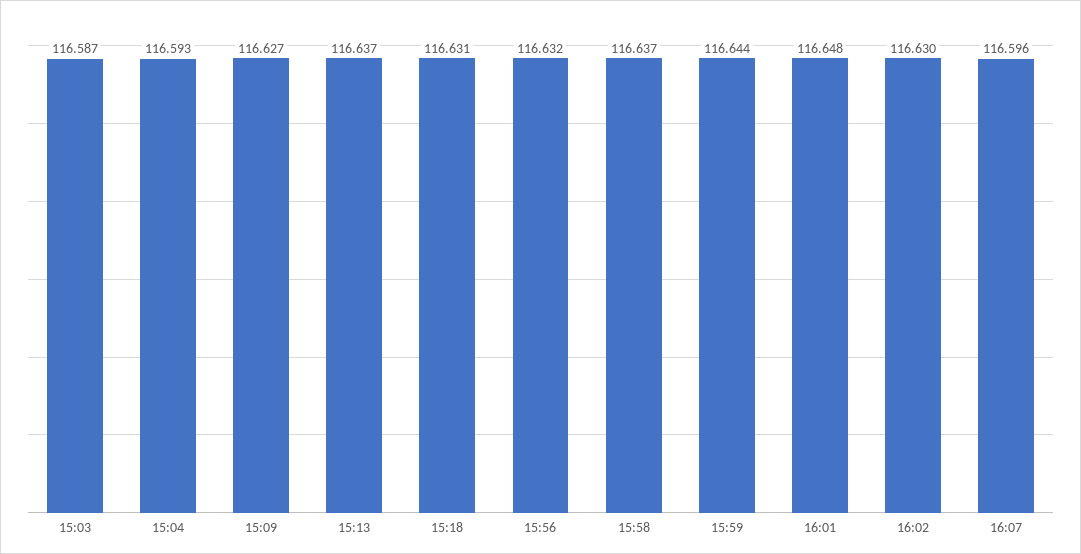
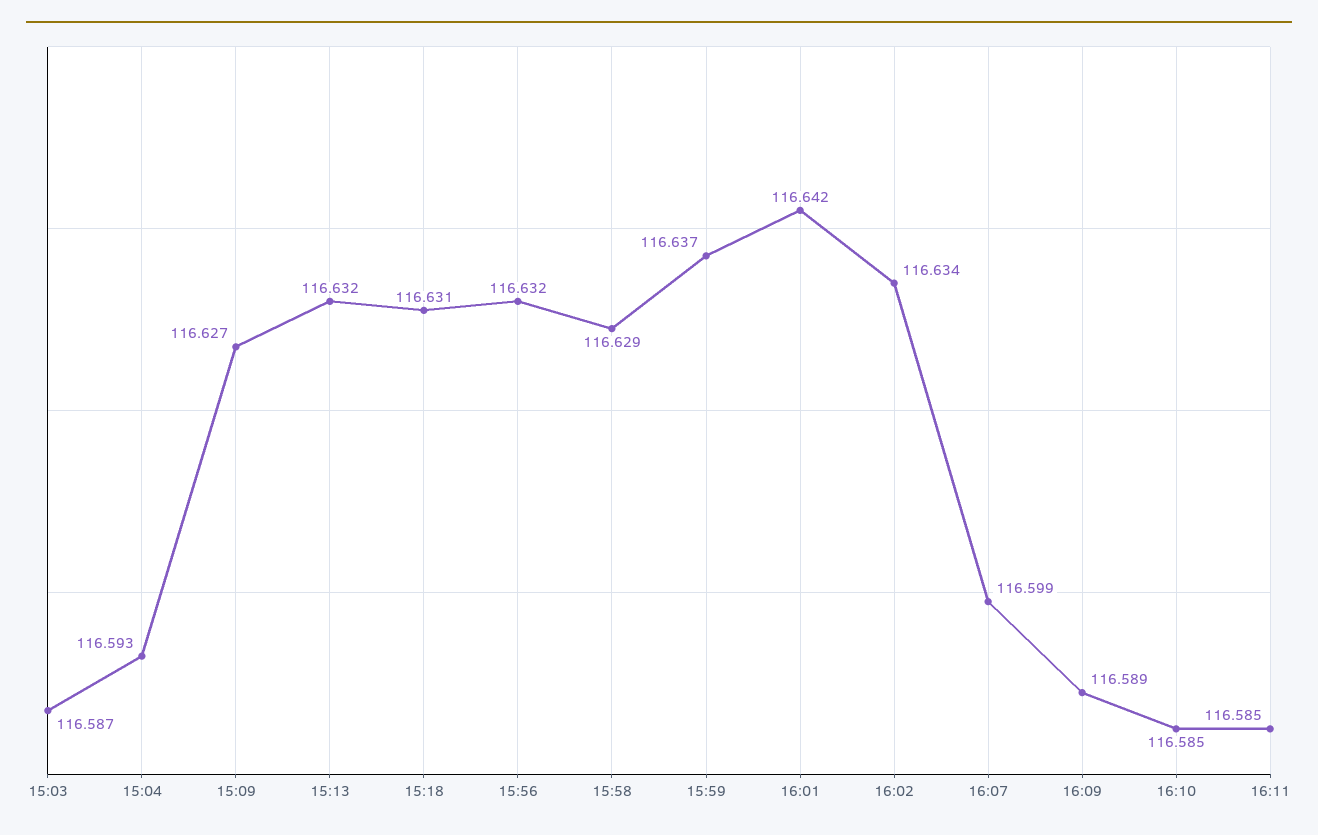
15:13: 116.637 -> 116.632
15:58: 116.637 -> 116.629
15:59: 116.644 -> 116.637
16:01: 116.648 -> 116.642
16:02: 116.63 -> 116.634
16:07: 116.596 -> 116.599
16:09: none -> 116.589
16:10: none -> 116.585
16:11: none -> 116.585

